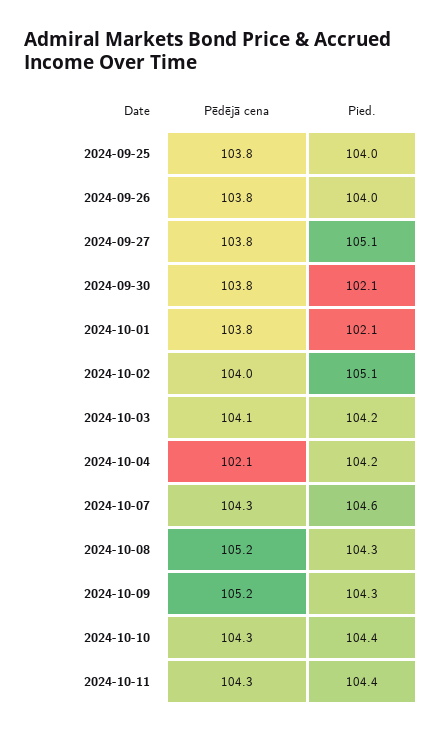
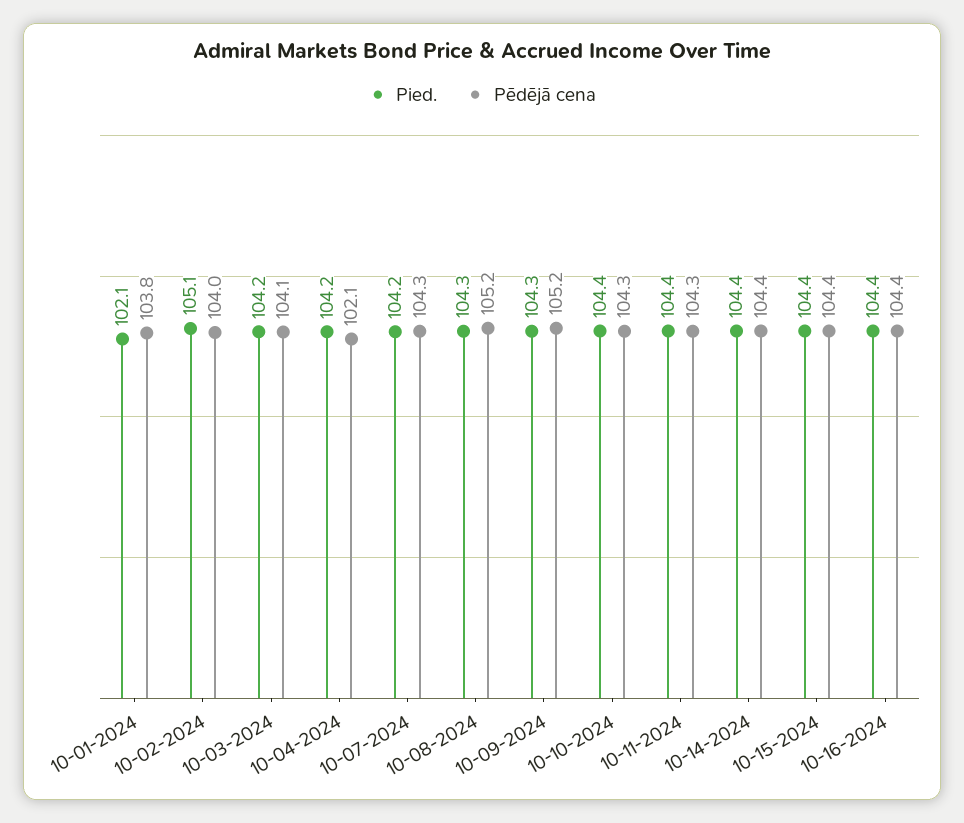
Pēdējā cena, 2024-09-25: 103.8 -> none
Pied., 2024-09-25: 104 -> none
Pēdējā cena, 2024-09-26: 103.8 -> none
Pied., 2024-09-26: 104 -> none
Pēdējā cena, 2024-09-27: 103.8 -> none
Pied., 2024-09-27: 105.1 -> none
Pēdējā cena, 2024-09-30: 103.8 -> none
Pied., 2024-09-30: 102.1 -> none
Pied., 2024-10-07: 104.6 -> 104.2
Pied., 10-14-2024: none -> 104.4
Pēdējā cena, 10-14-2024: none -> 104.4
Pied., 10-15-2024: none -> 104.4
Pēdējā cena, 10-15-2024: none -> 104.4
Pied., 10-16-2024: none -> 104.4
Pēdējā cena, 10-16-2024: none -> 104.4

